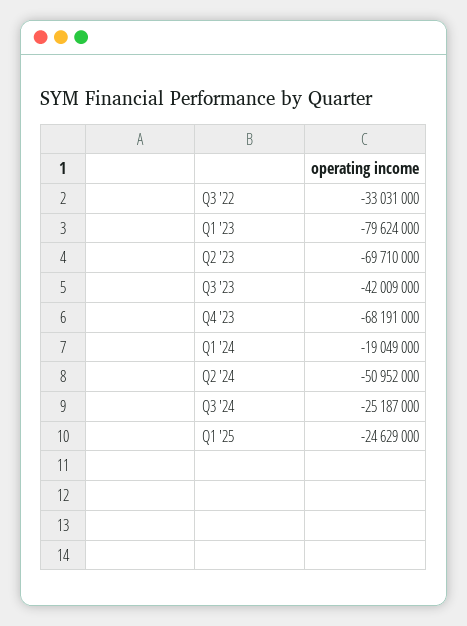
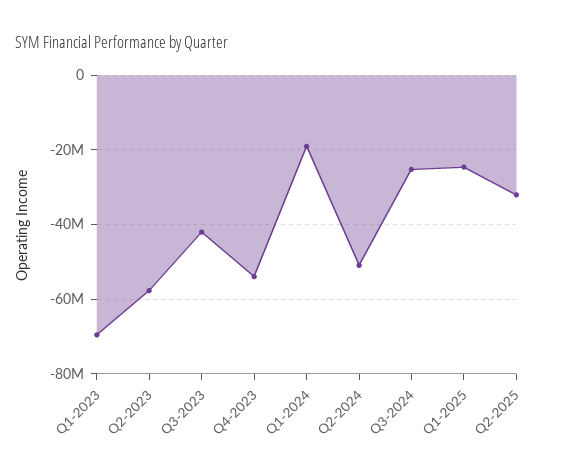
Q3 '22: -33031000 -> none
Q1 '23: -79624000 -> -70000000
Q2 '23: -69710000 -> -58000000
Q4 '23: -68191000 -> -54000000
Q2-2025: none -> -32000000

